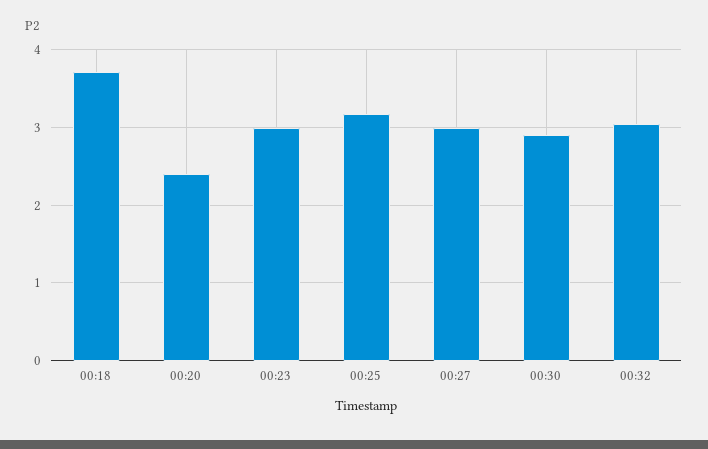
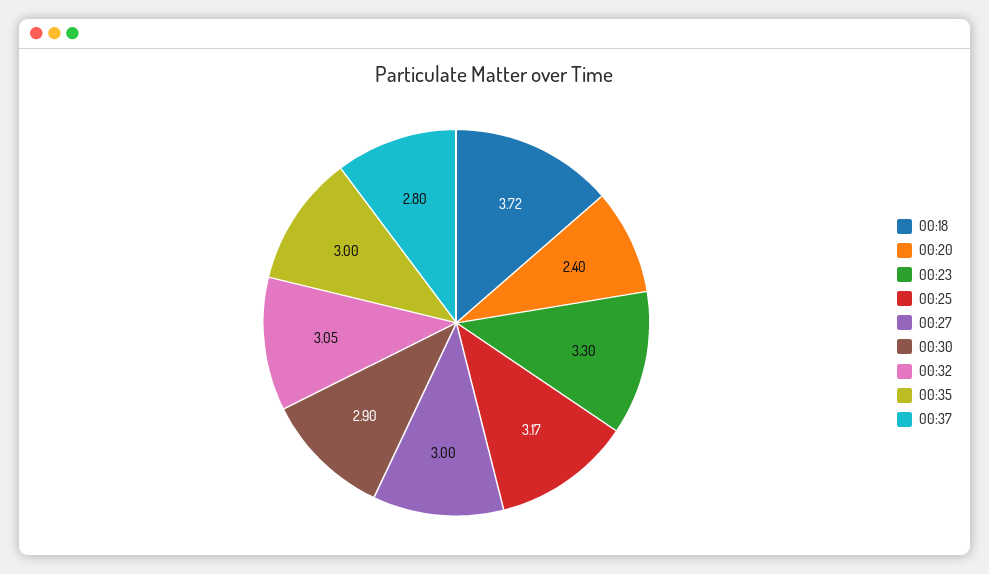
00:23: 3 -> 3.3
00:35: none -> 3
00:37: none -> 2.8

